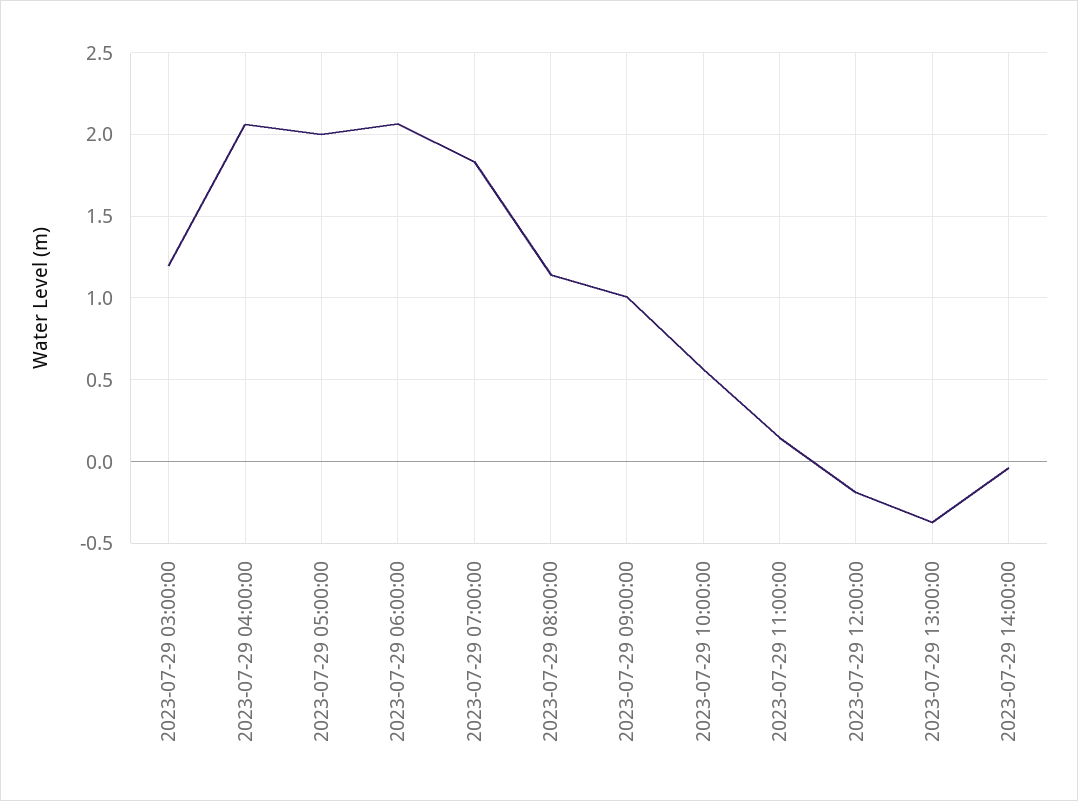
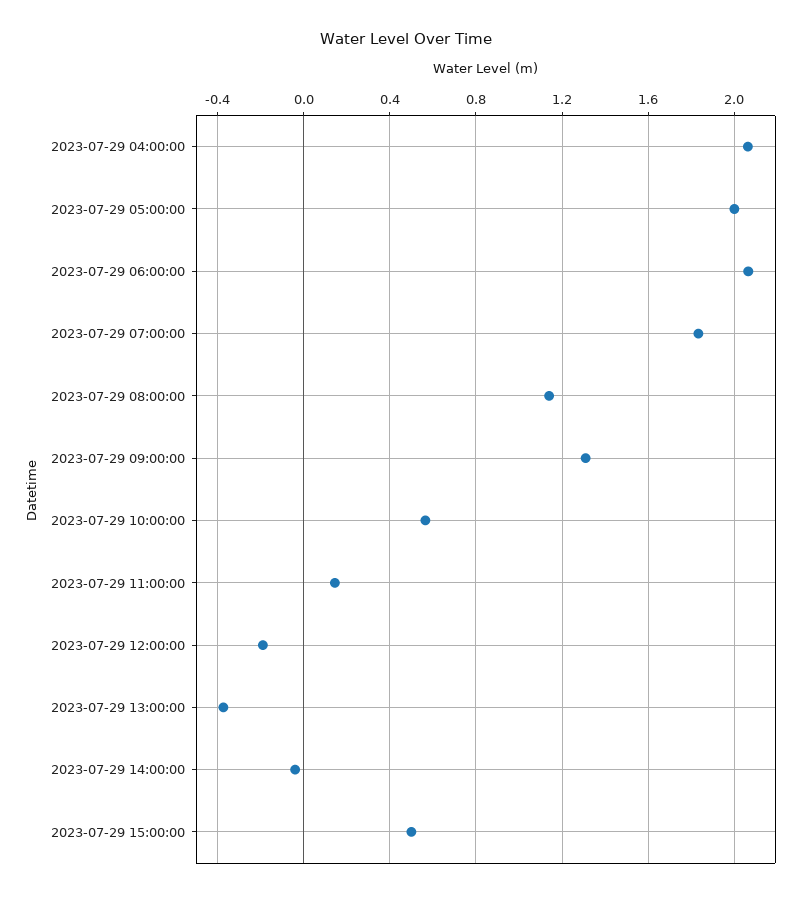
2023-07-29 03:00:00: 1.2 -> none
2023-07-29 09:00:00: 1 -> 1.3
2023-07-29 15:00:00: none -> 0.5

